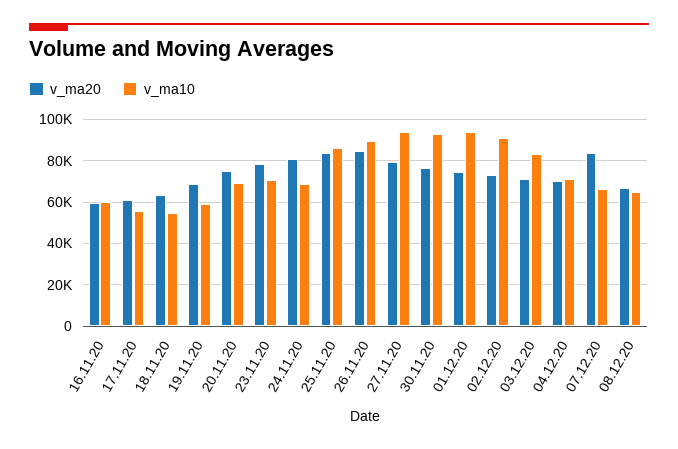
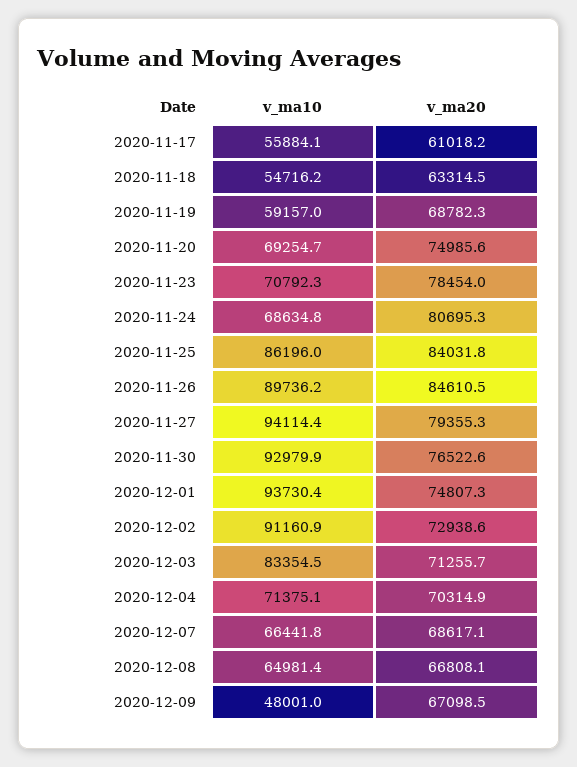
v_ma20, 16.11.20: 60000 -> none
v_ma10, 16.11.20: 60000 -> none
v_ma20, 07.12.20: 85000 -> 68617.1
v_ma10, 2020-12-09: none -> 48001
v_ma20, 2020-12-09: none -> 67098.5

